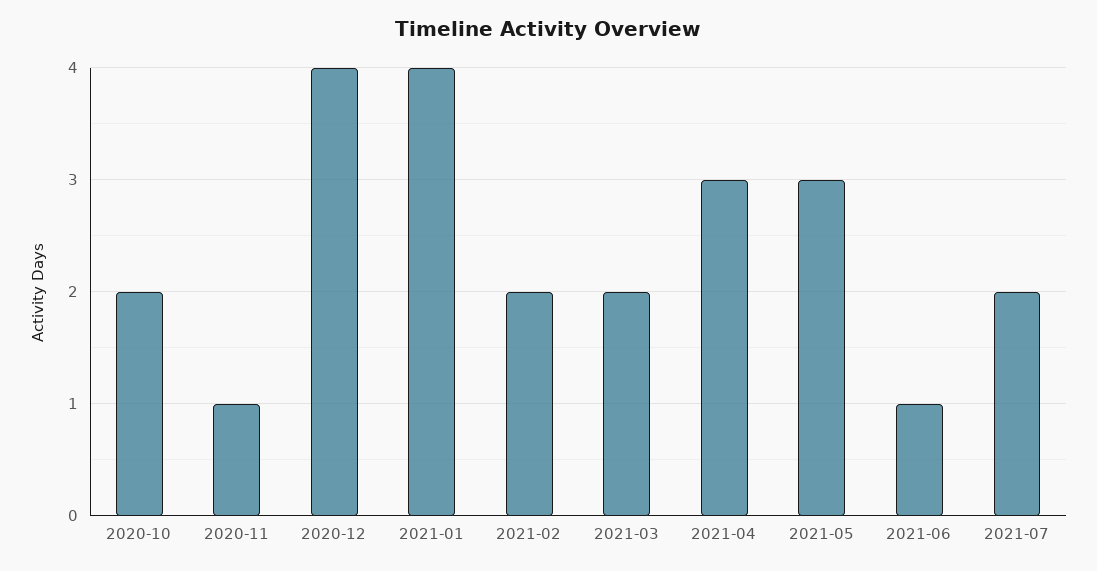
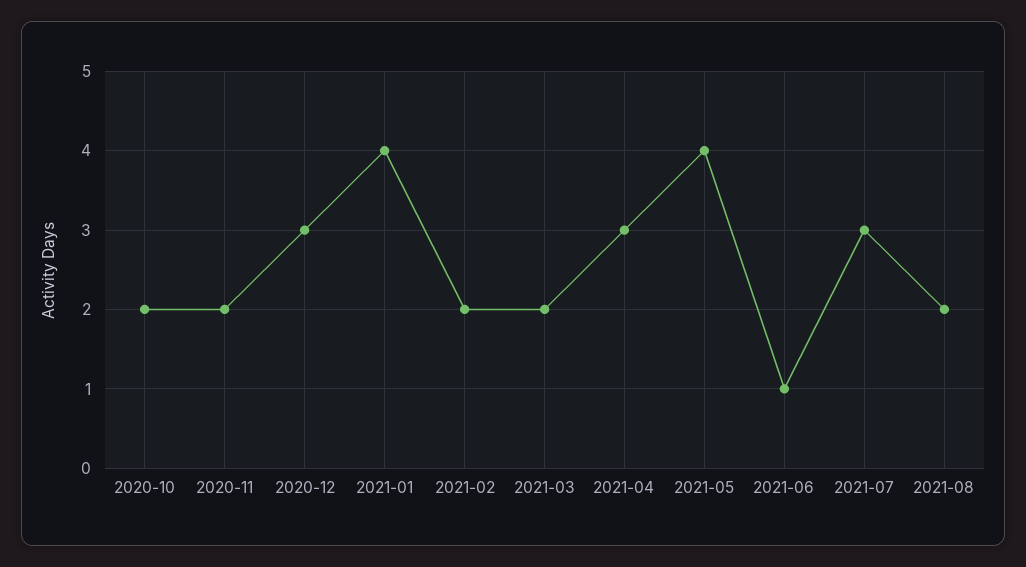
2020-11: 1 -> 2
2020-12: 4 -> 3
2021-05: 3 -> 4
2021-07: 2 -> 3
2021-08: none -> 2

